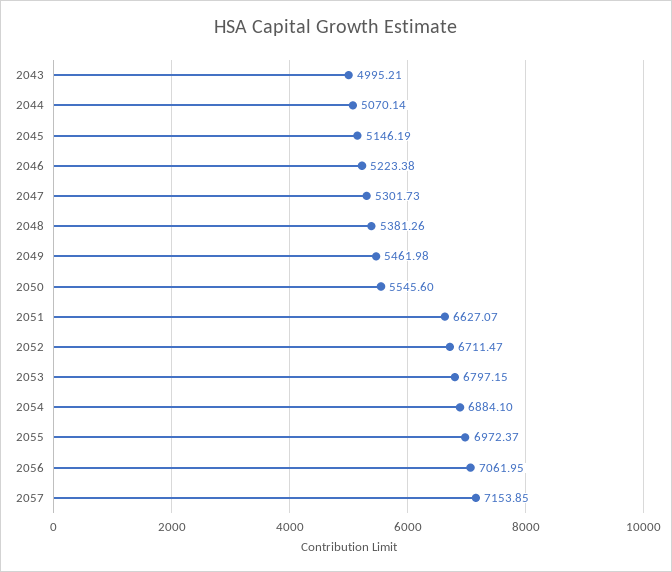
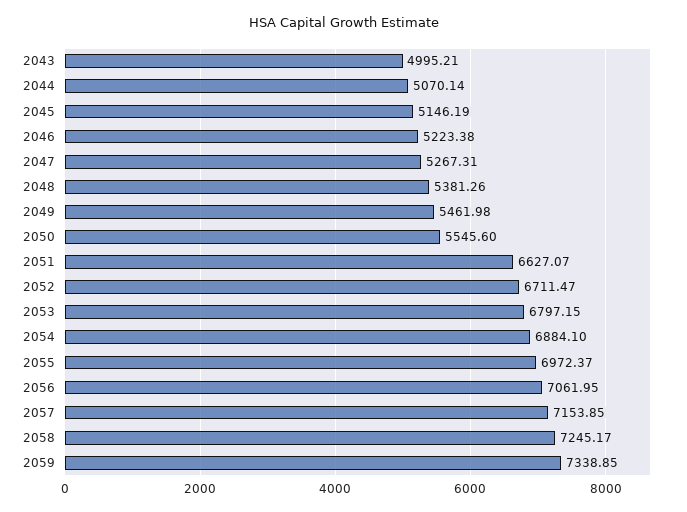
2047: 5301.73 -> 5267.31
2058: none -> 7245.17
2059: none -> 7338.85

